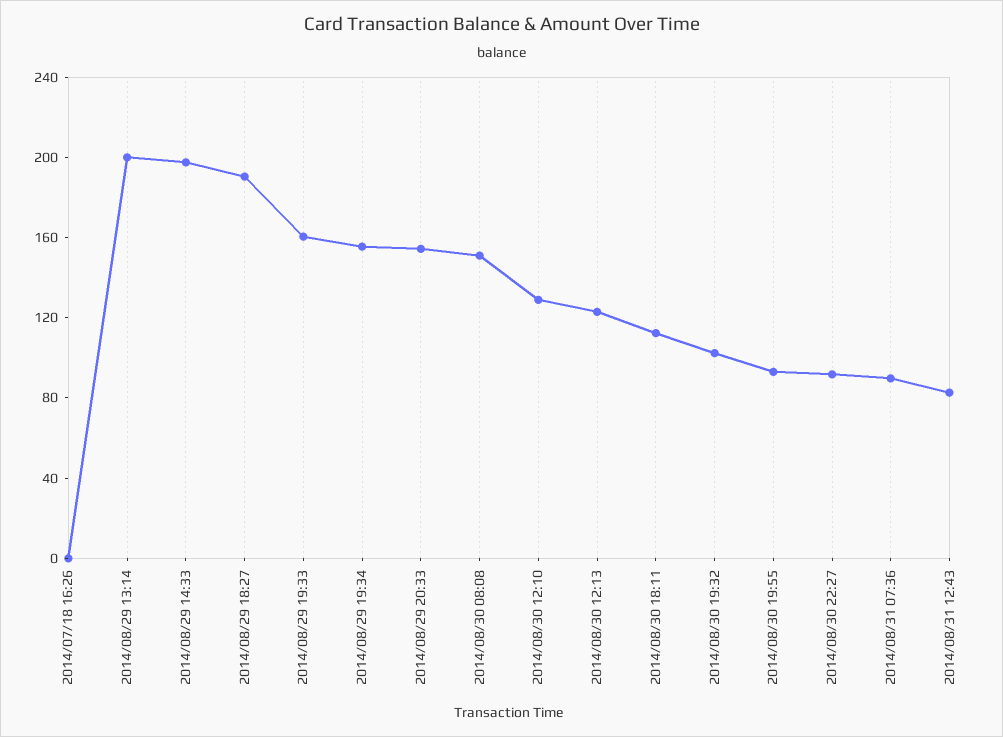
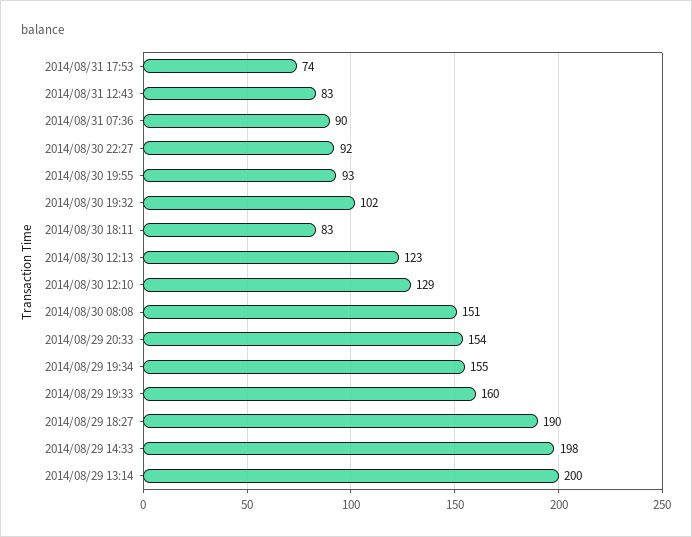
2014/07/18 16:26: 0 -> none
2014/08/30 18:11: 110 -> 83
2014/08/31 17:53: none -> 74

